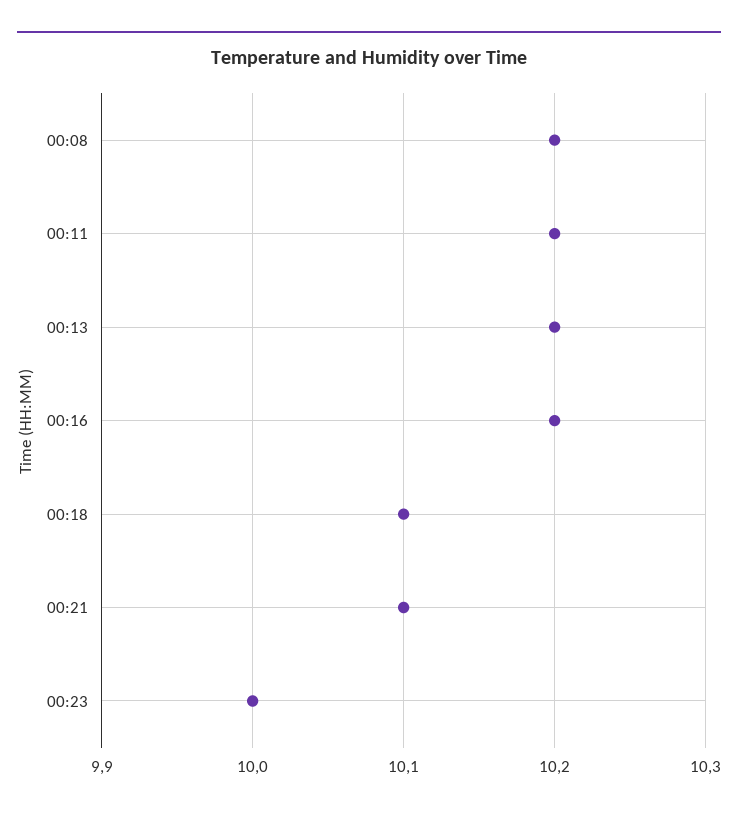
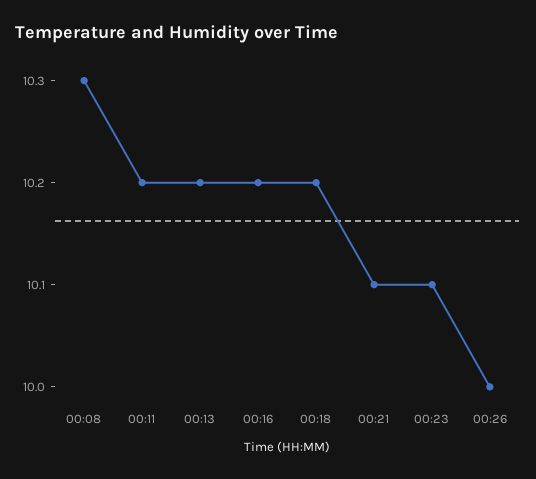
00:08: 10.2 -> 10.3
00:18: 10.1 -> 10.2
00:23: 10 -> 10.1
00:26: none -> 10

